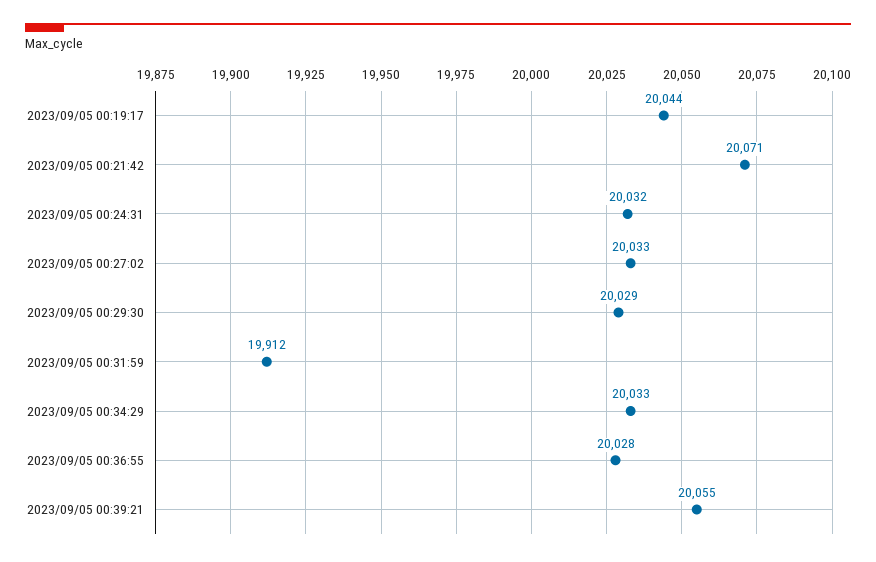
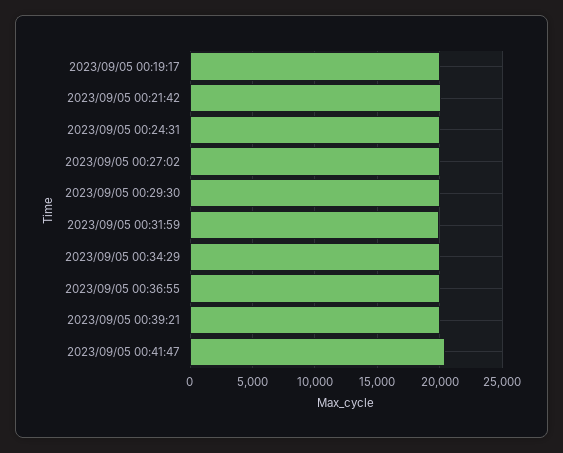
2023/09/05 00:41:47: none -> 20500

